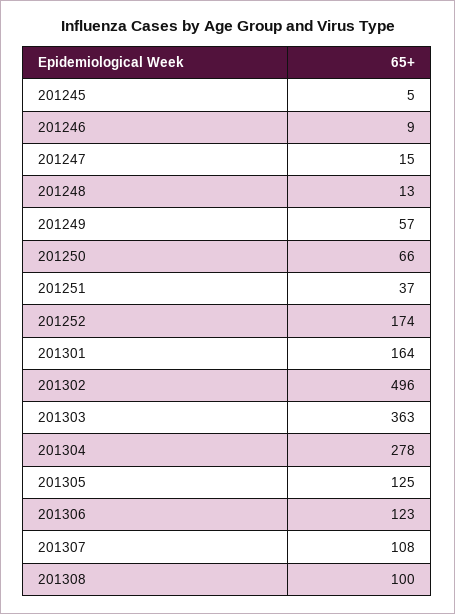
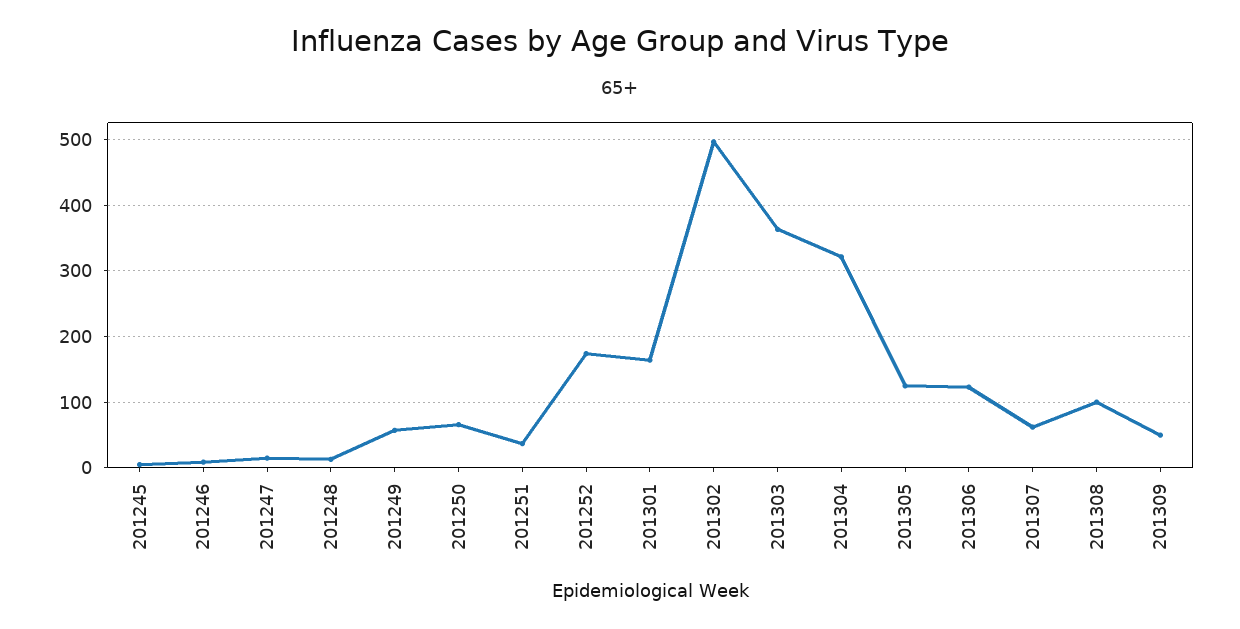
201304: 278 -> 320
201307: 108 -> 60
201309: none -> 50

